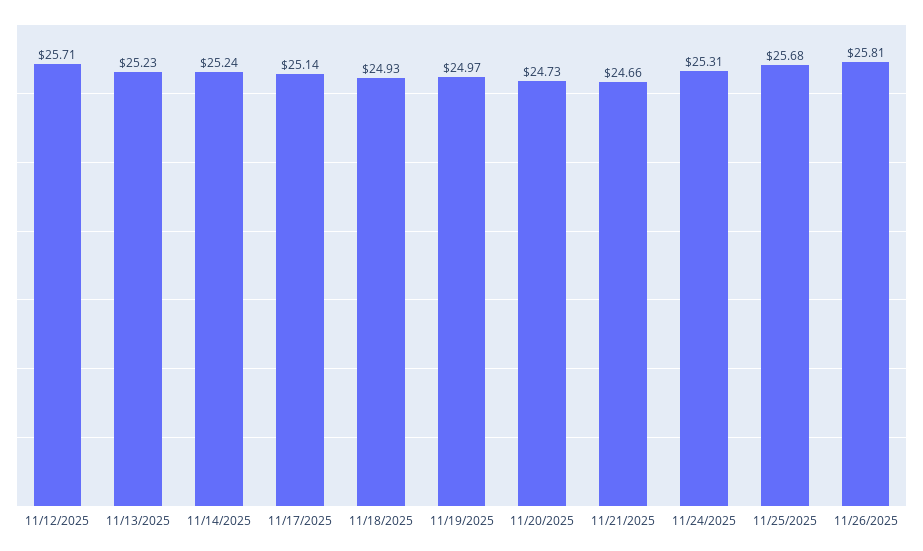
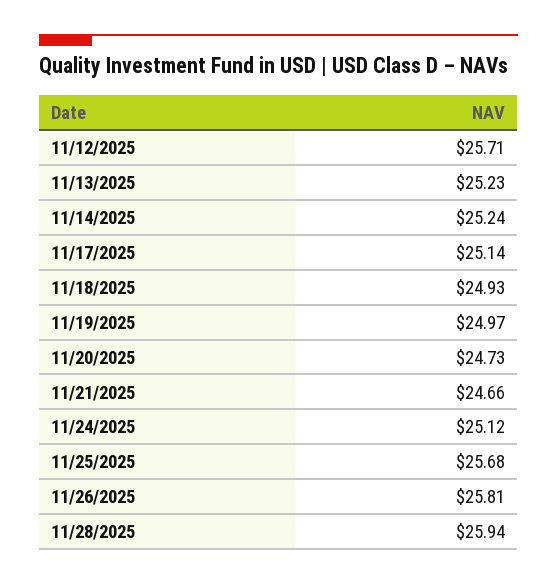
11/24/2025: 25.31 -> 25.12
11/28/2025: none -> 25.94

